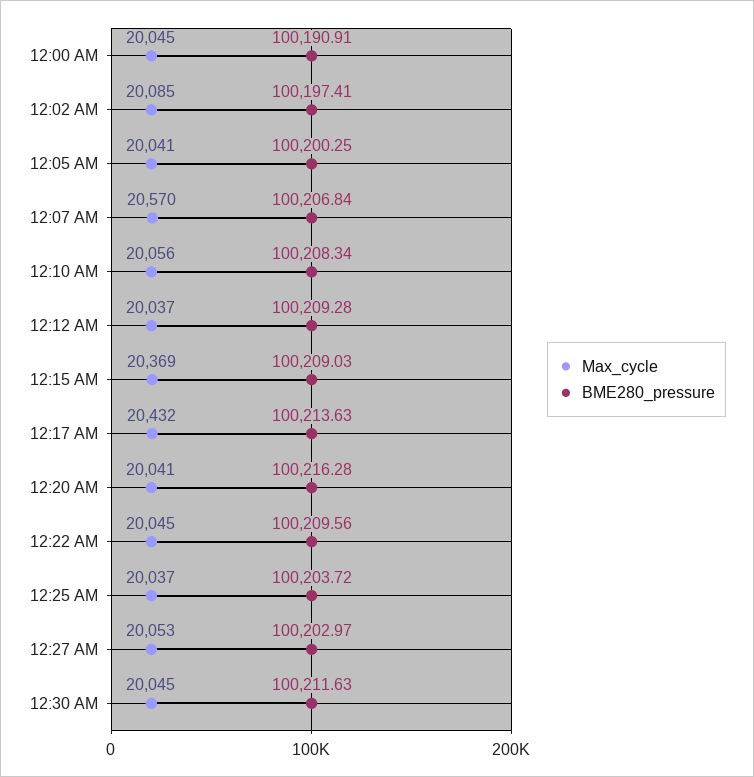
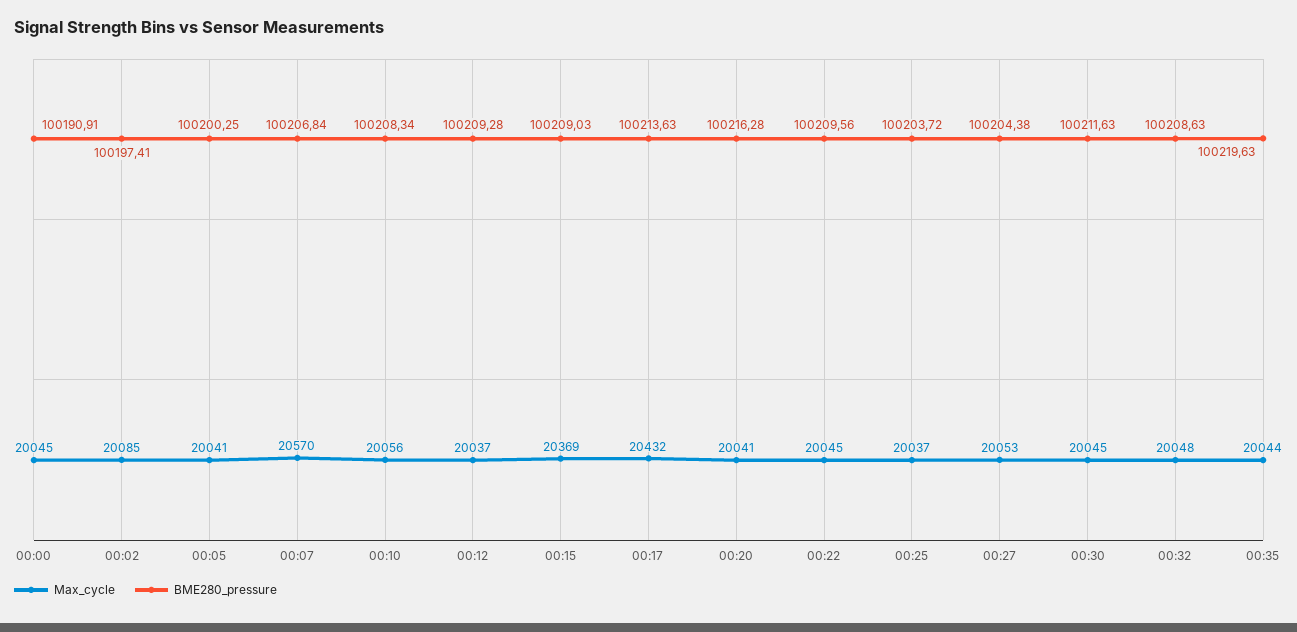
BME280_pressure, 12:27 AM: 100202.97 -> 100204.38
Max_cycle, 00:32: none -> 20048
BME280_pressure, 00:32: none -> 100208.63
Max_cycle, 00:35: none -> 20044
BME280_pressure, 00:35: none -> 100219.63

